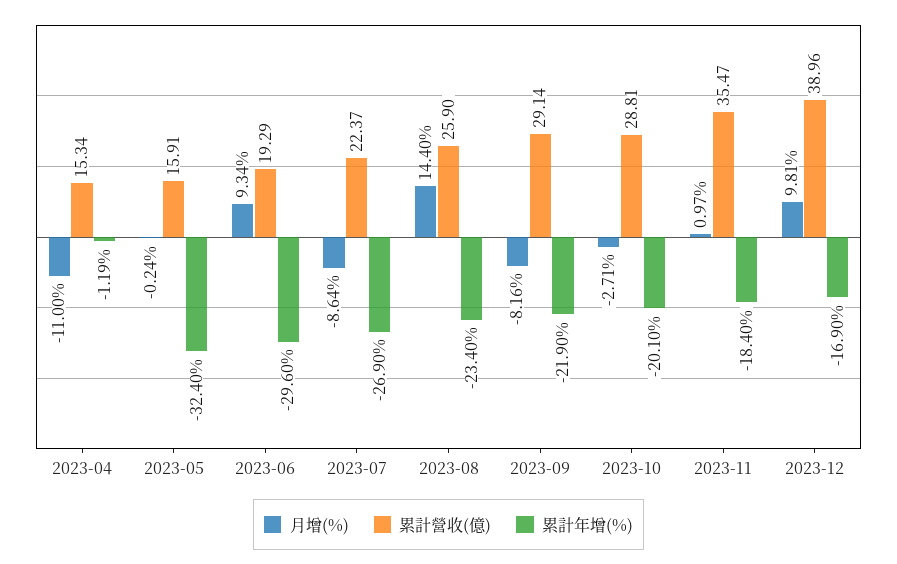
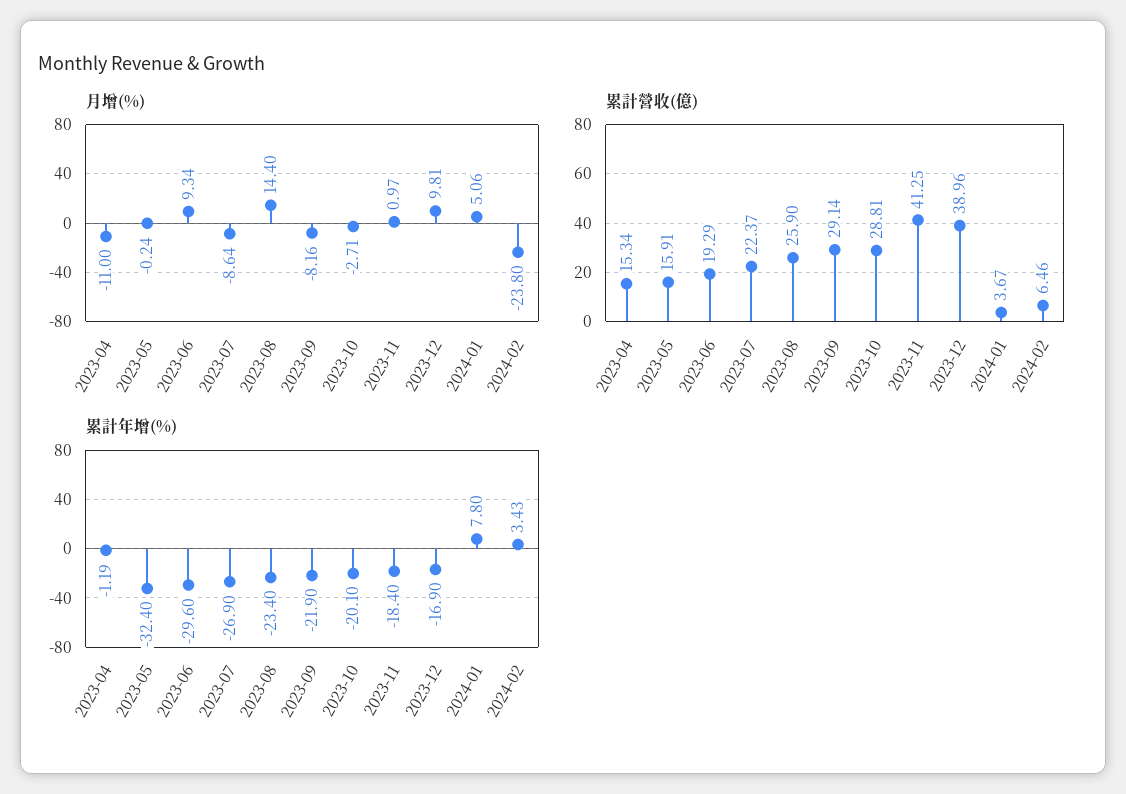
累計營收(億), 2023-11: 35.47 -> 41.25
月增(%), 2024-01: none -> 5.06
月增(%), 2024-02: none -> -23.8
累計營收(億), 2024-01: none -> 3.67
累計營收(億), 2024-02: none -> 6.46
累計年增(%), 2024-01: none -> 7.8
累計年增(%), 2024-02: none -> 3.43

